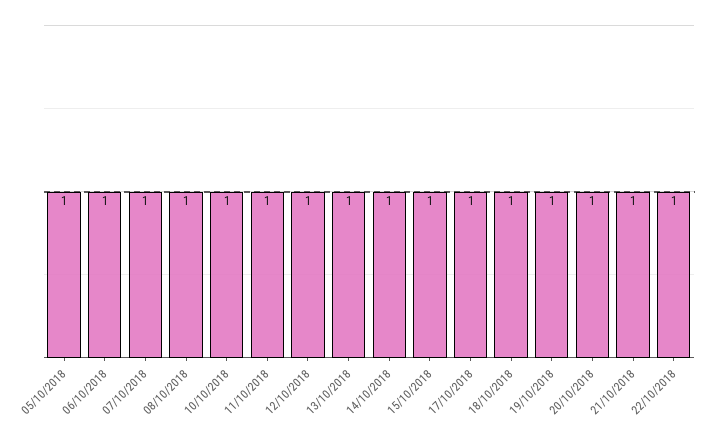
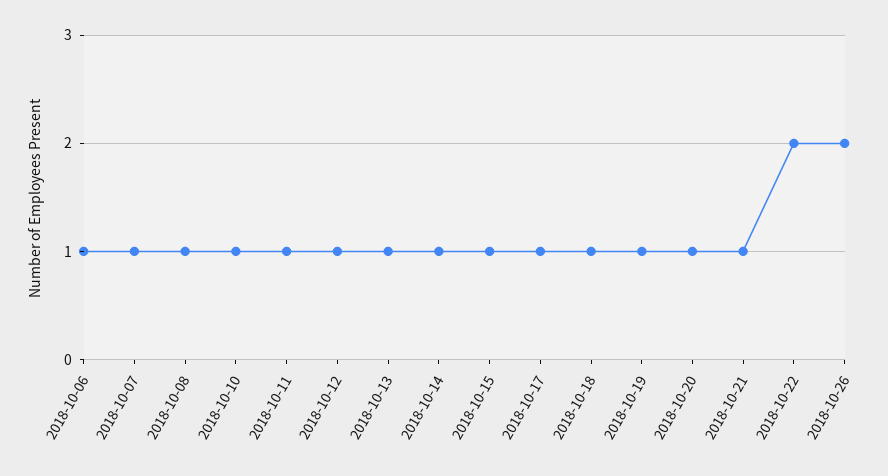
05/10/2018: 1 -> none
22/10/2018: 1 -> 2
2018-10-26: none -> 2

